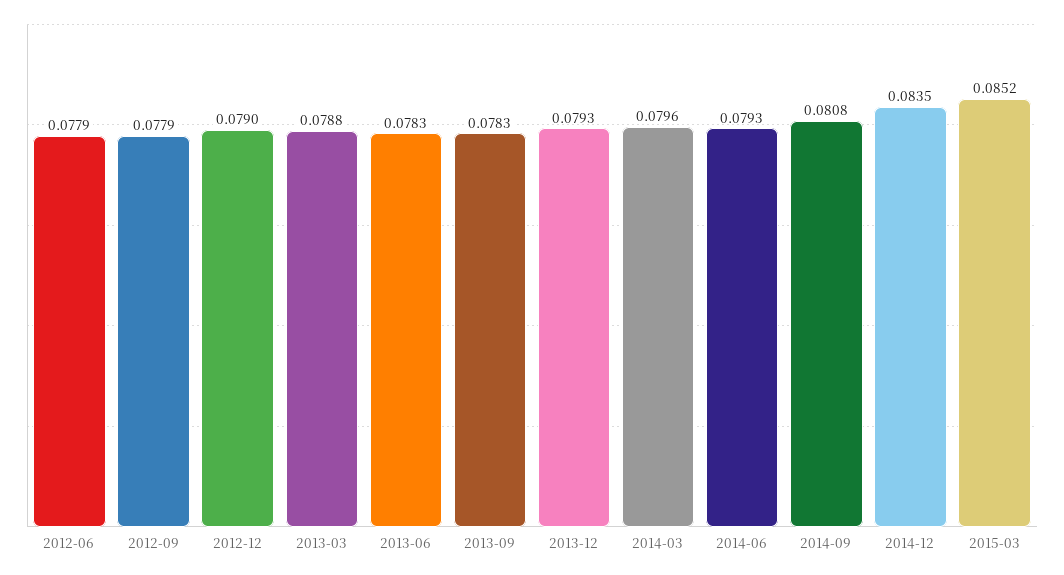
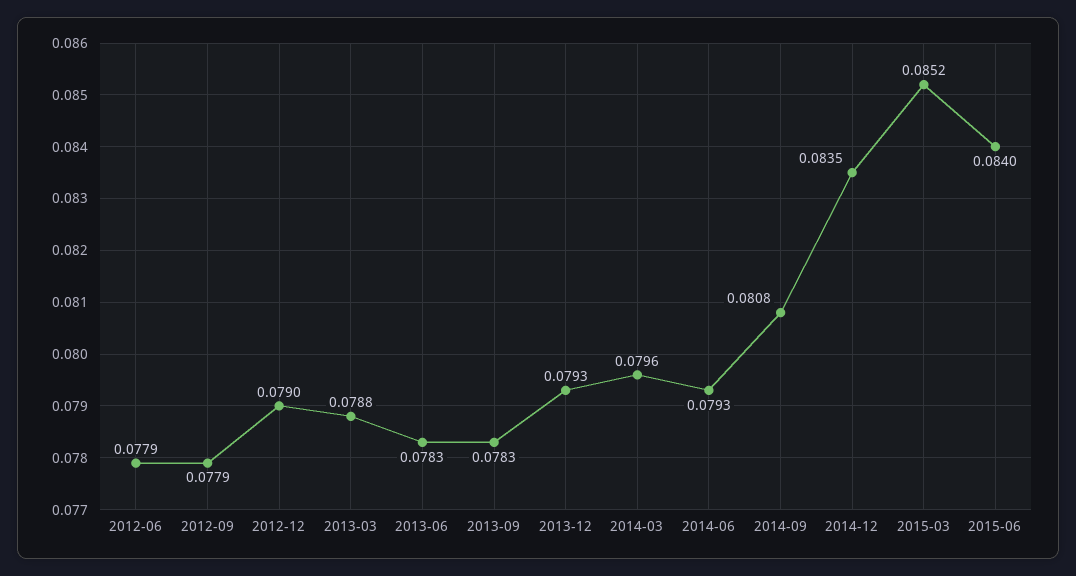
2015-06: none -> 0.084

